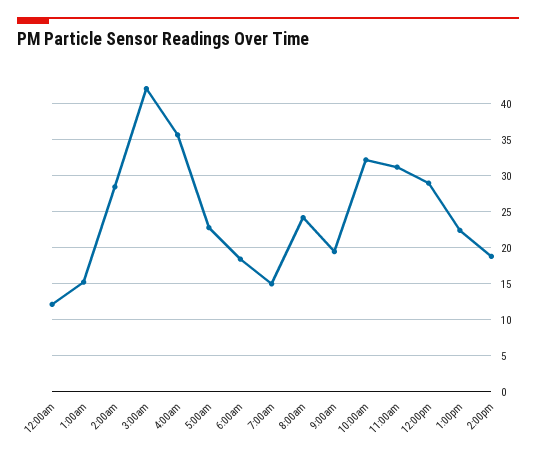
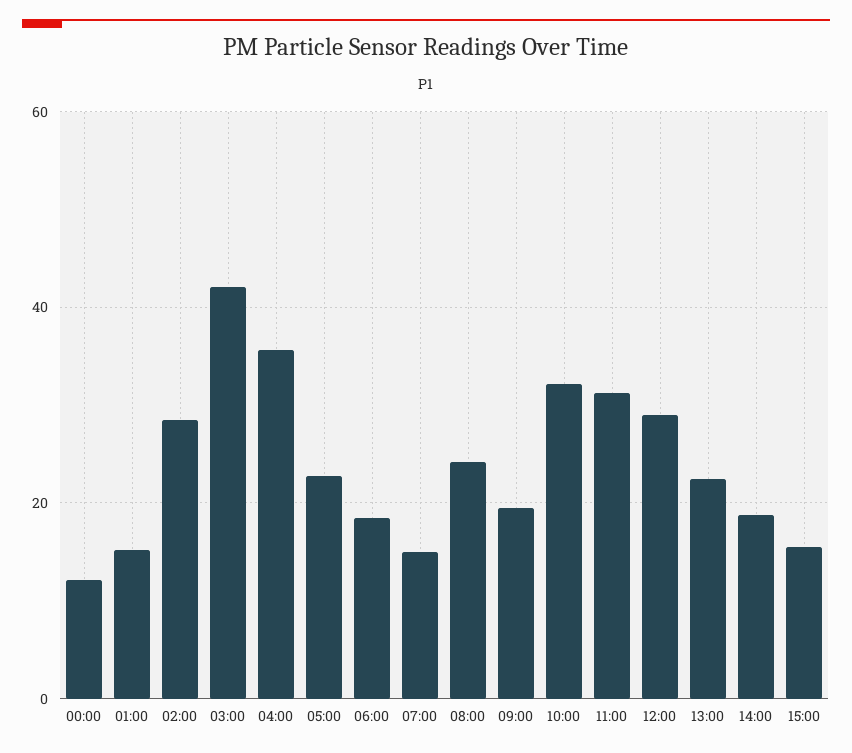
15:00: none -> 16

